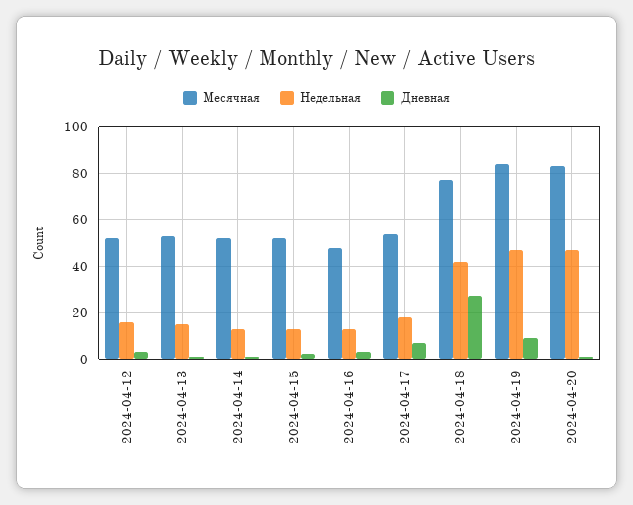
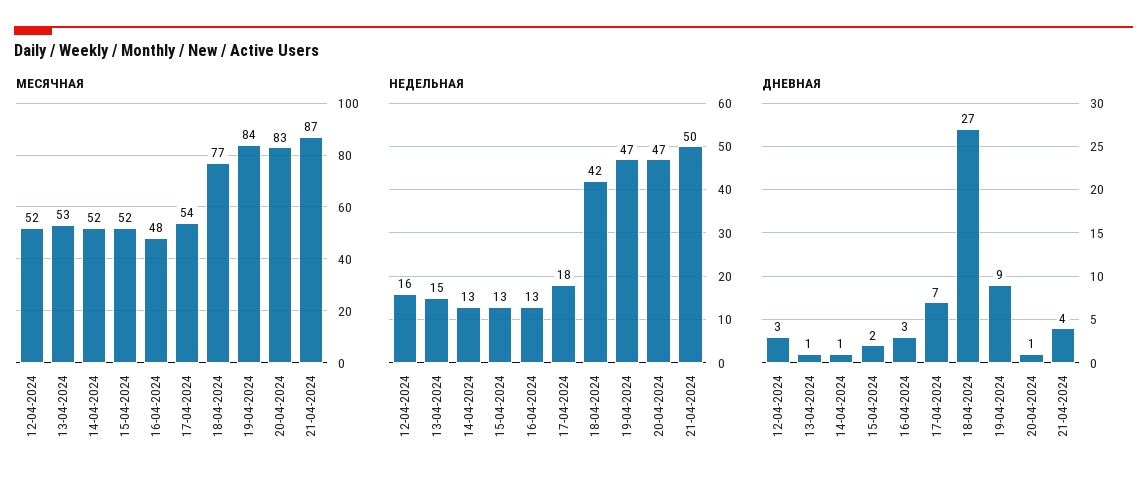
Месячная, 21-04-2024: none -> 87
Недельная, 21-04-2024: none -> 50
Дневная, 21-04-2024: none -> 4

